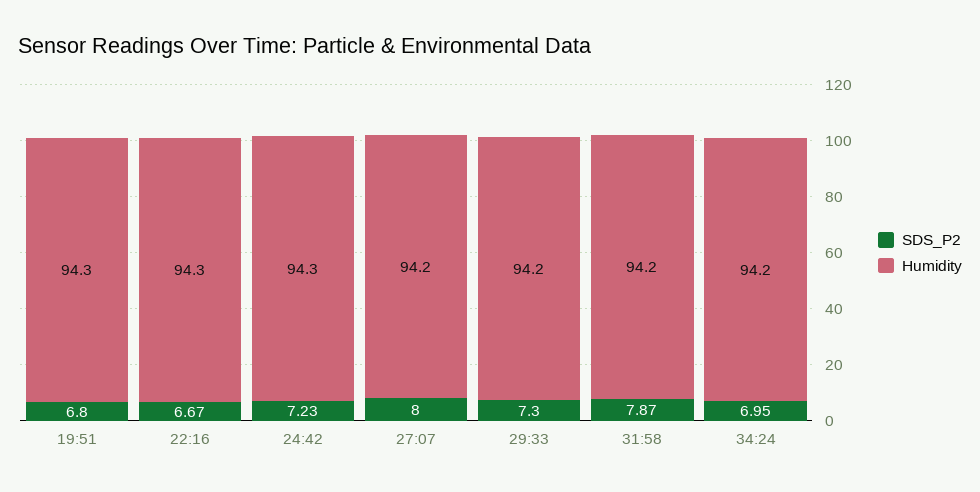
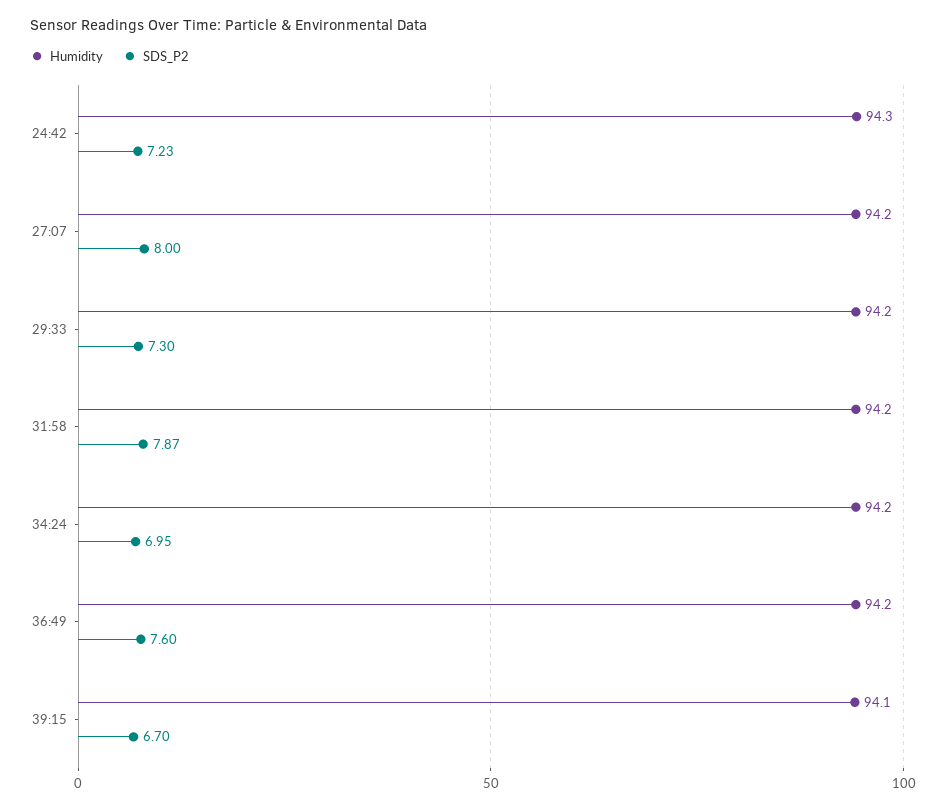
SDS_P2, 19:51: 6.8 -> none
Humidity, 19:51: 94.3 -> none
SDS_P2, 22:16: 6.67 -> none
Humidity, 22:16: 94.3 -> none
Humidity, 36:49: none -> 94.2
SDS_P2, 36:49: none -> 7.6
Humidity, 39:15: none -> 94.1
SDS_P2, 39:15: none -> 6.7

